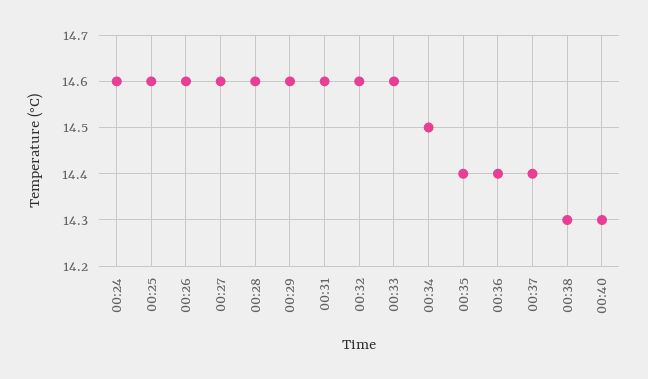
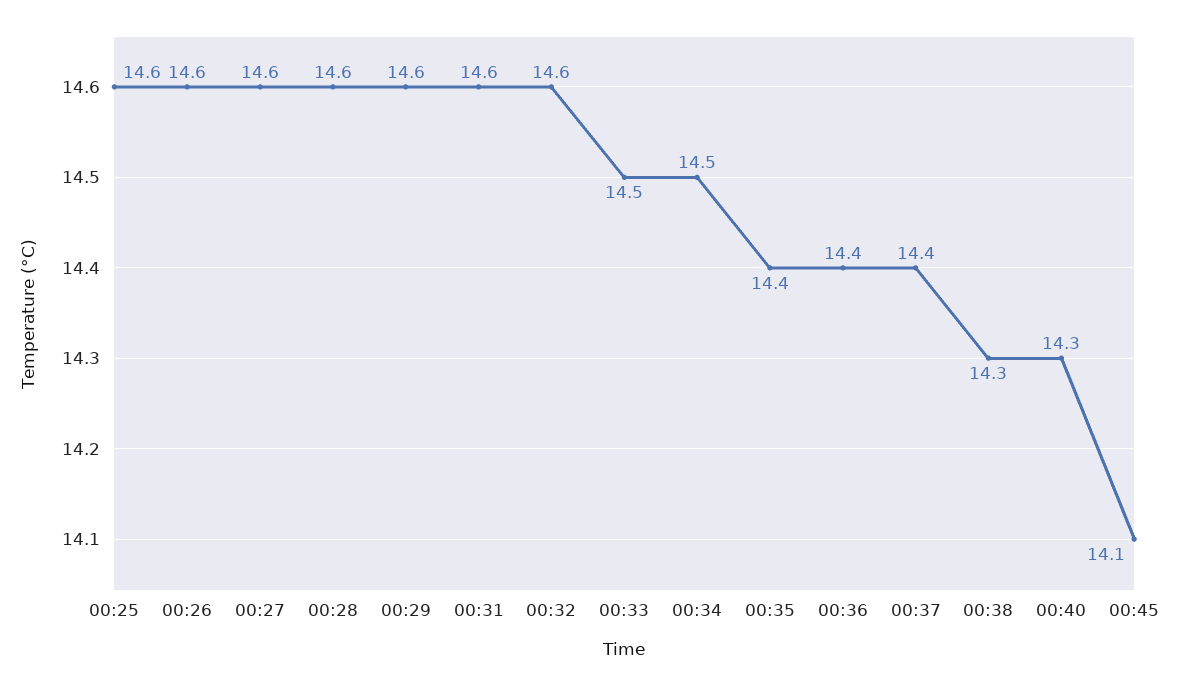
00:24: 14.6 -> none
00:33: 14.6 -> 14.5
00:45: none -> 14.1

